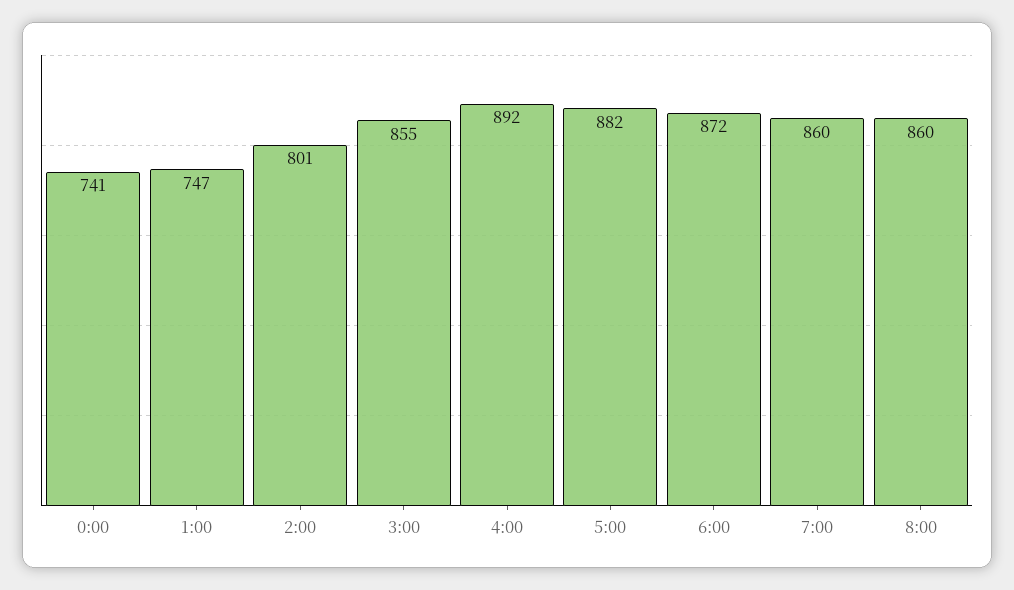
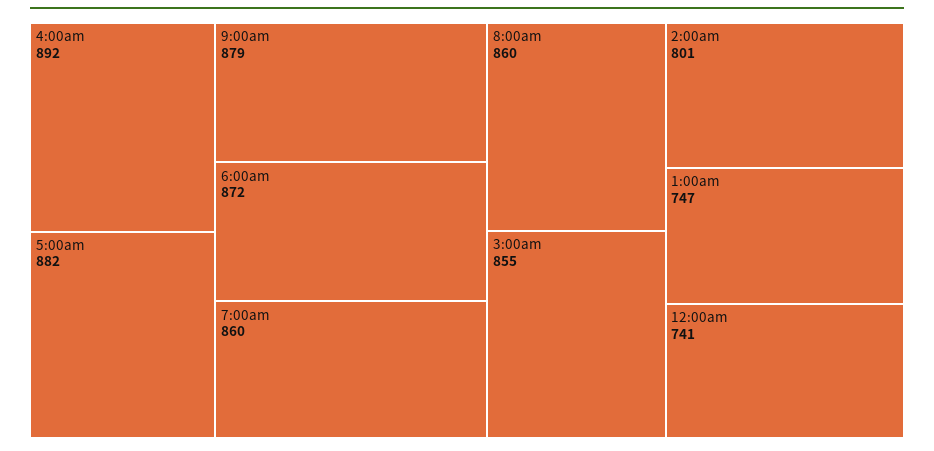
9:00am: none -> 879

